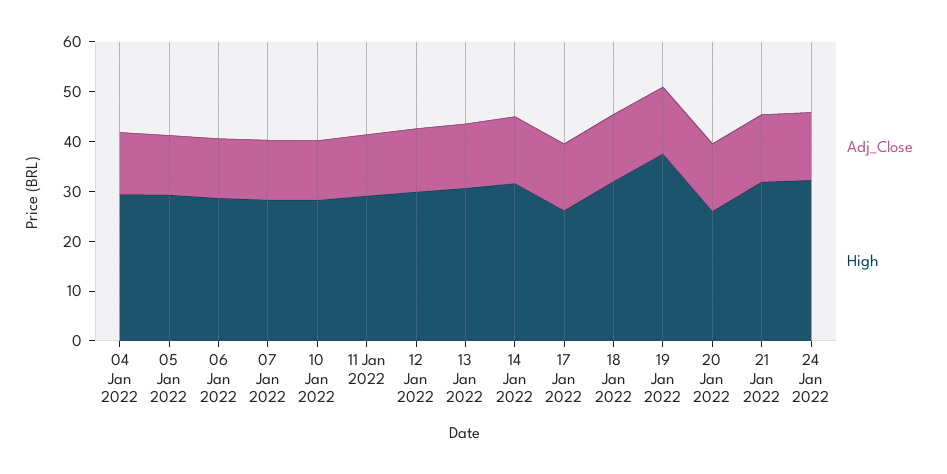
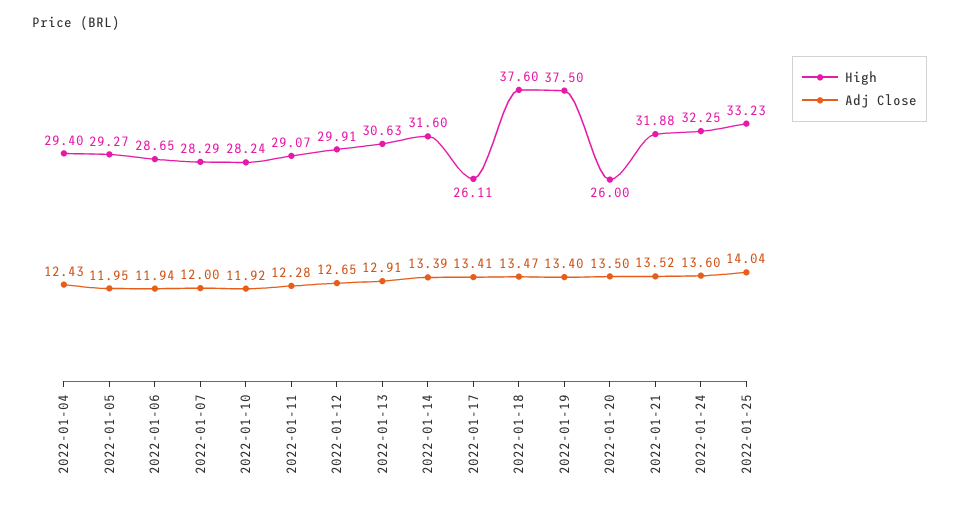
High, 18 Jan 2022: 32 -> 37.6
High, 2022-01-25: none -> 33.23
Adj_Close, 2022-01-25: none -> 14.04

